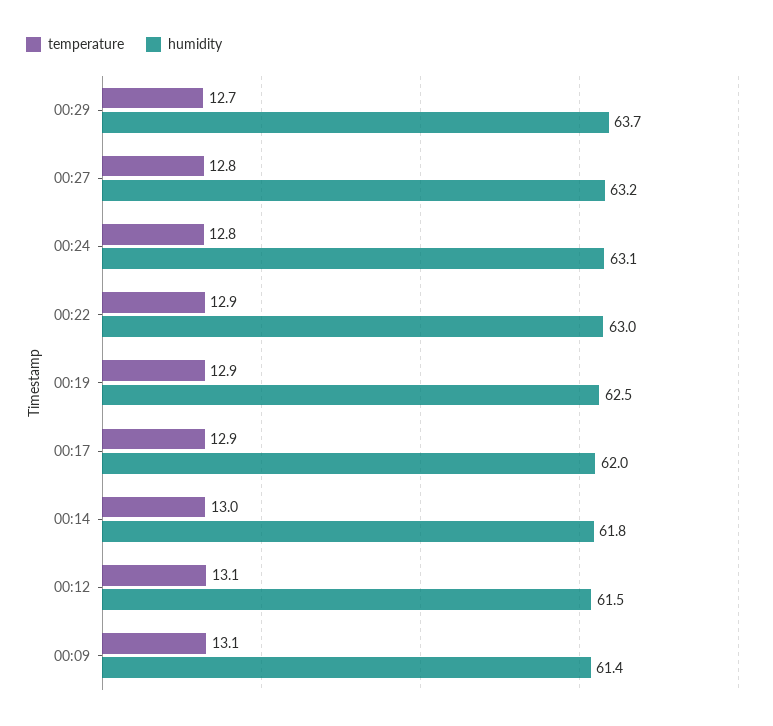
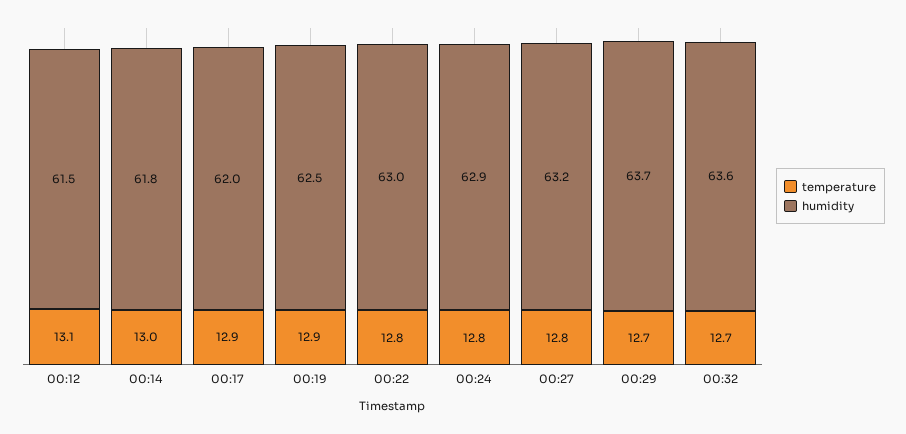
humidity, 00:24: 63.1 -> 62.9
temperature, 00:22: 12.9 -> 12.8
temperature, 00:09: 13.1 -> none
humidity, 00:09: 61.4 -> none
temperature, 00:32: none -> 12.7
humidity, 00:32: none -> 63.6

